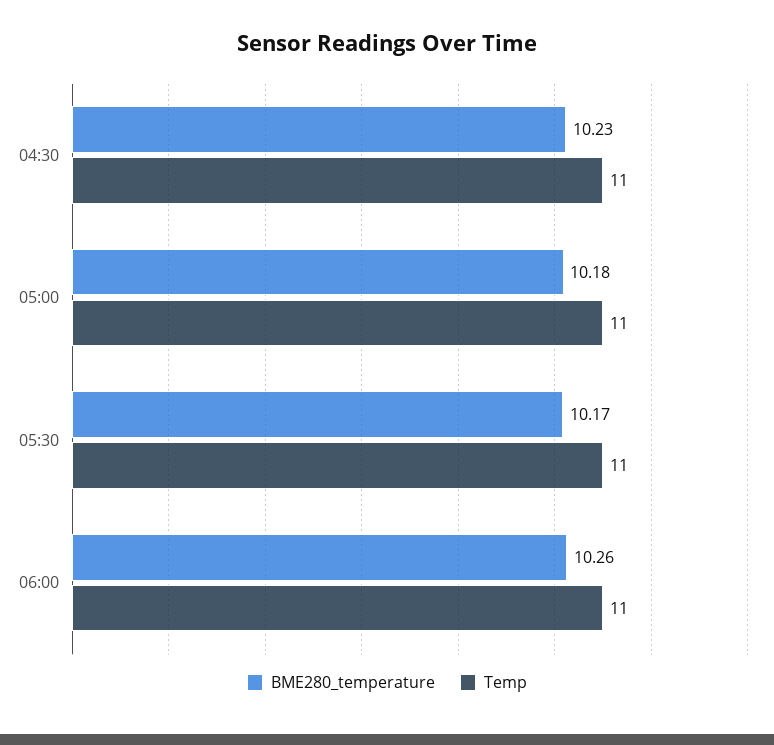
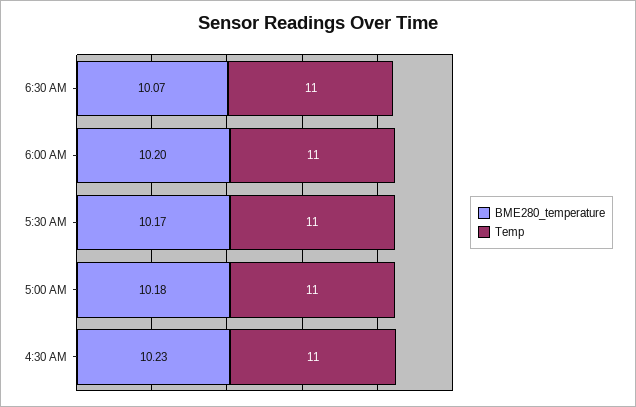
BME280_temperature, 06:00: 10.26 -> 10.2
BME280_temperature, 6:30 AM: none -> 10.07
Temp, 6:30 AM: none -> 11

